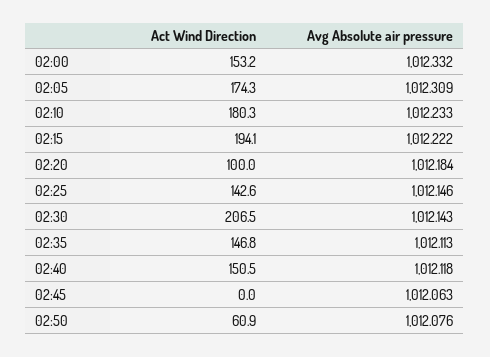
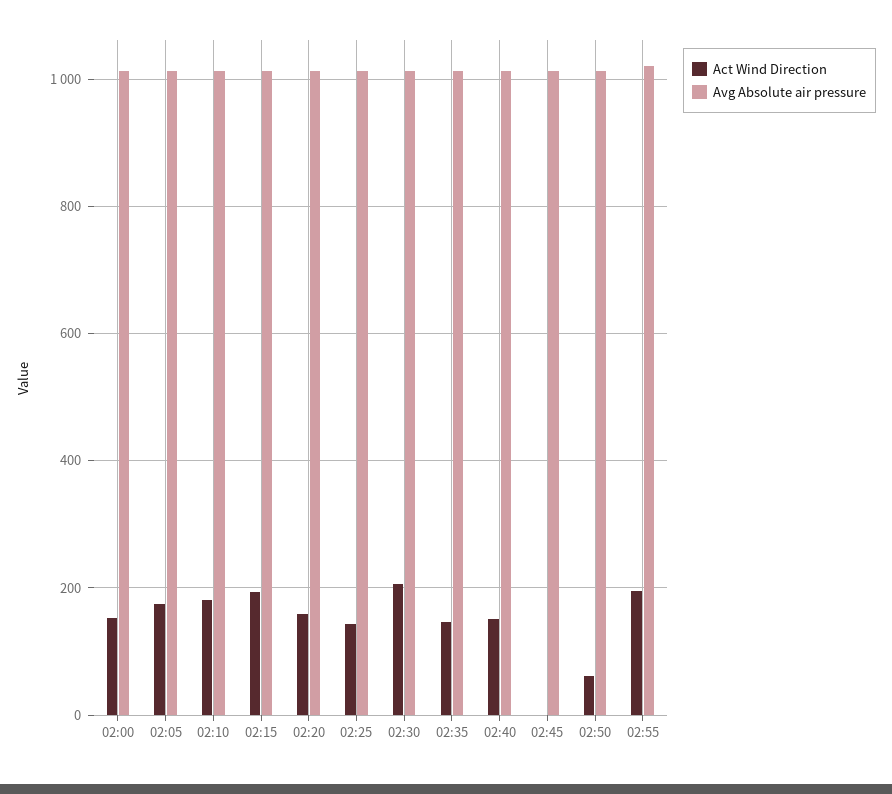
Act Wind Direction, 02:20: 100 -> 160
Act Wind Direction, 02:55: none -> 200
Avg Absolute air pressure, 02:55: none -> 1020

